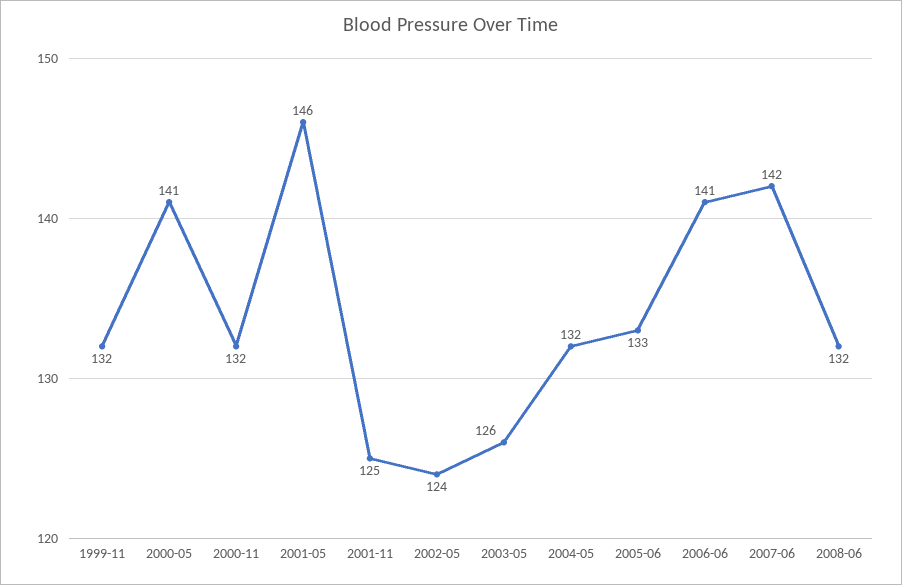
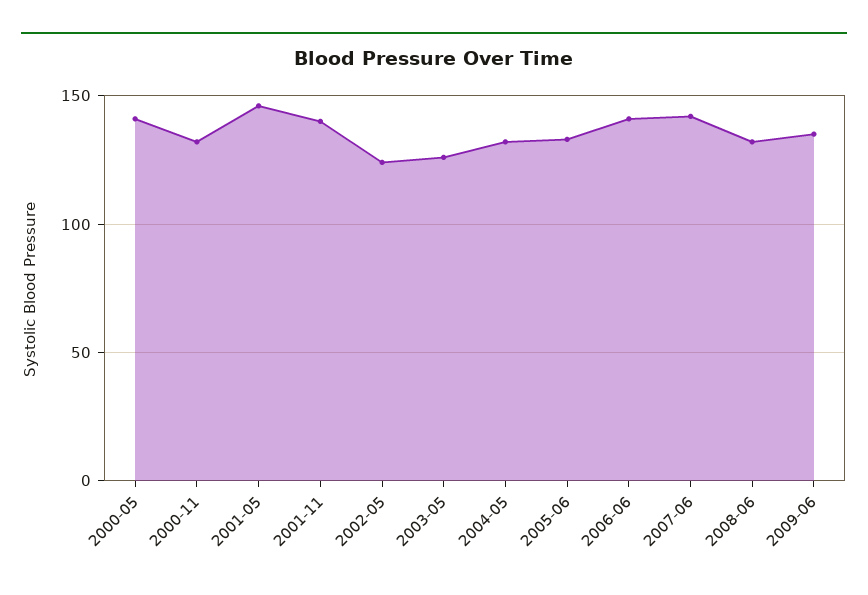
1999-11: 132 -> none
2001-11: 125 -> 140
2009-06: none -> 135

